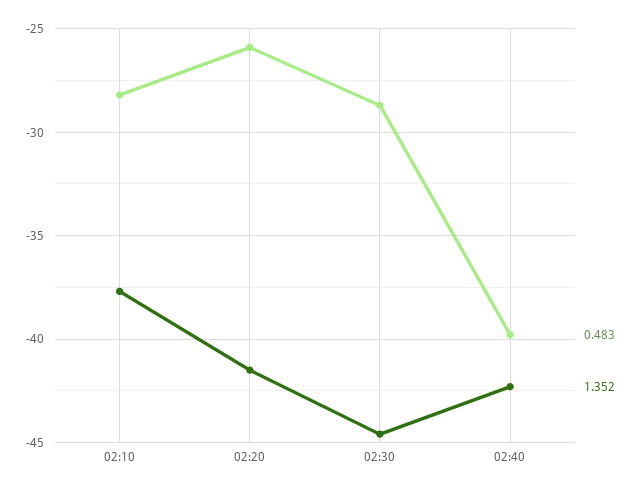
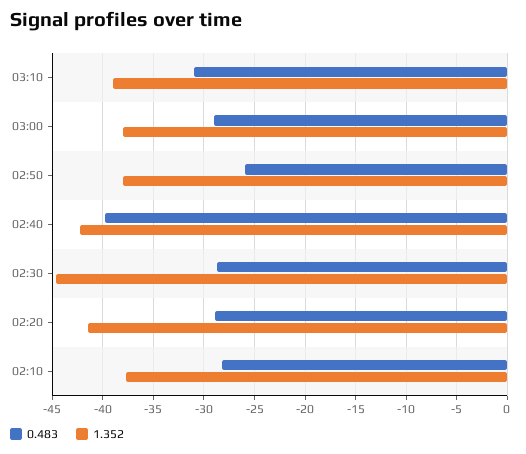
0.483, 02:20: -26 -> -29
0.483, 03:10: none -> -31
1.352, 03:10: none -> -39
0.483, 03:00: none -> -29
1.352, 03:00: none -> -38
0.483, 02:50: none -> -26
1.352, 02:50: none -> -38

